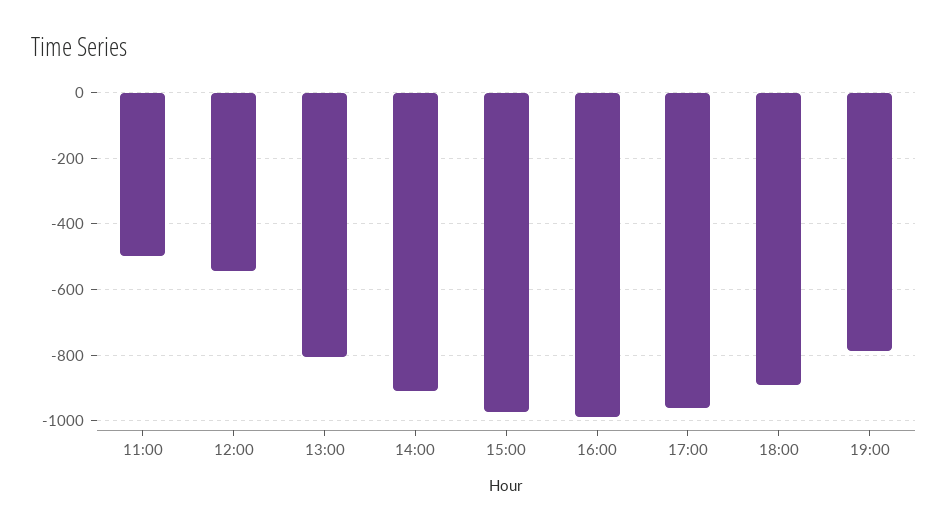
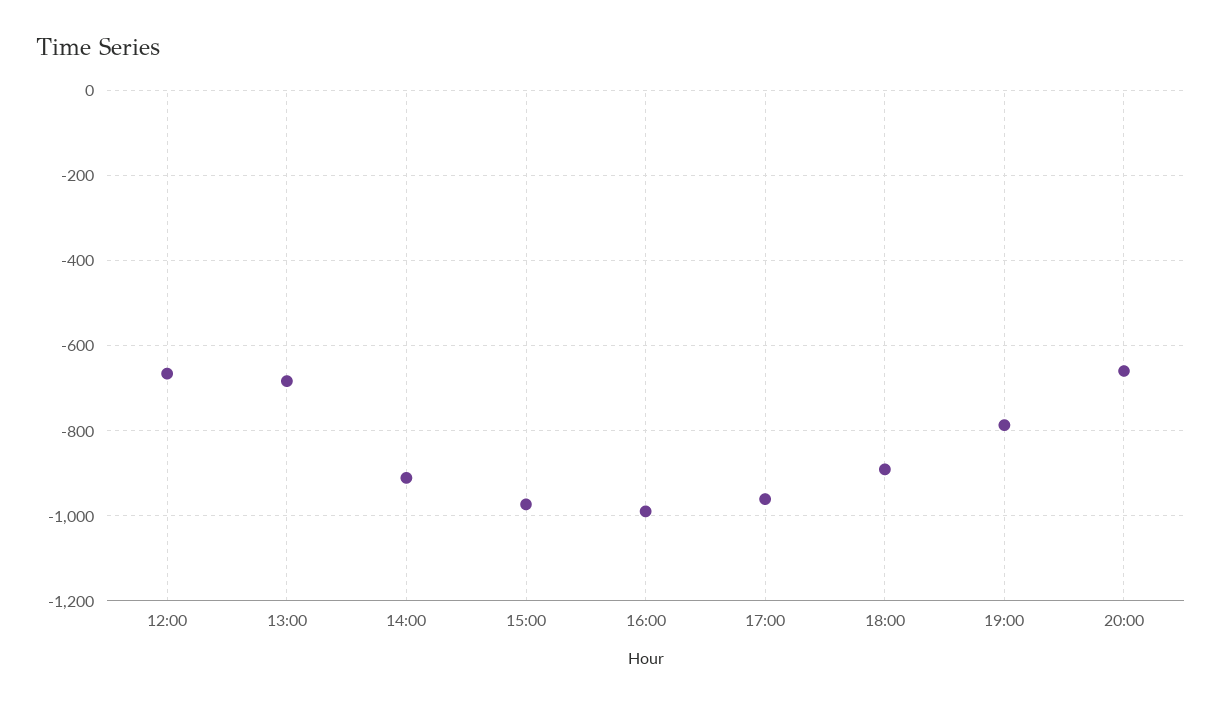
11:00: -500 -> none
12:00: -540 -> -660
13:00: -800 -> -680
20:00: none -> -660

